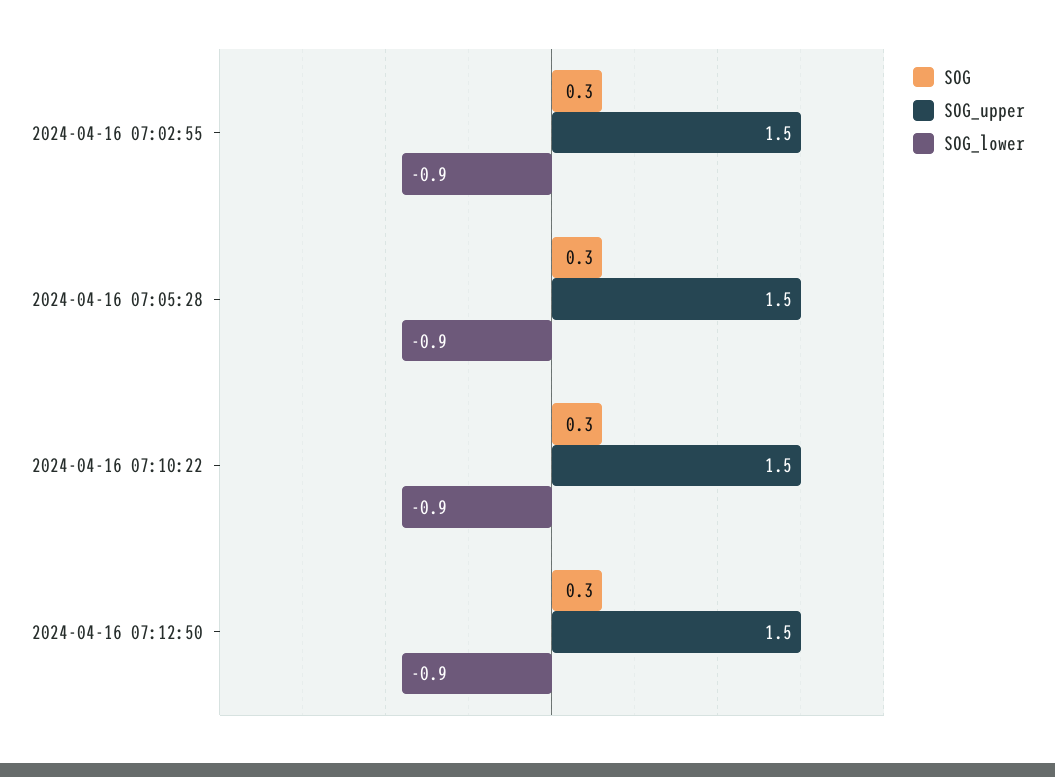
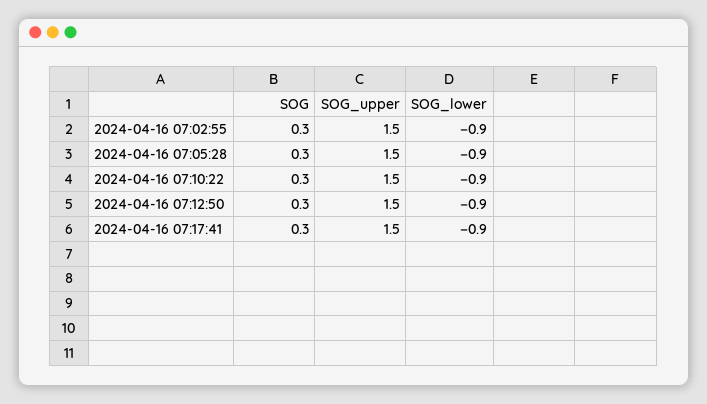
SOG, 2024-04-16 07:17:41: none -> 0.3
SOG_upper, 2024-04-16 07:17:41: none -> 1.5
SOG_lower, 2024-04-16 07:17:41: none -> -0.9

